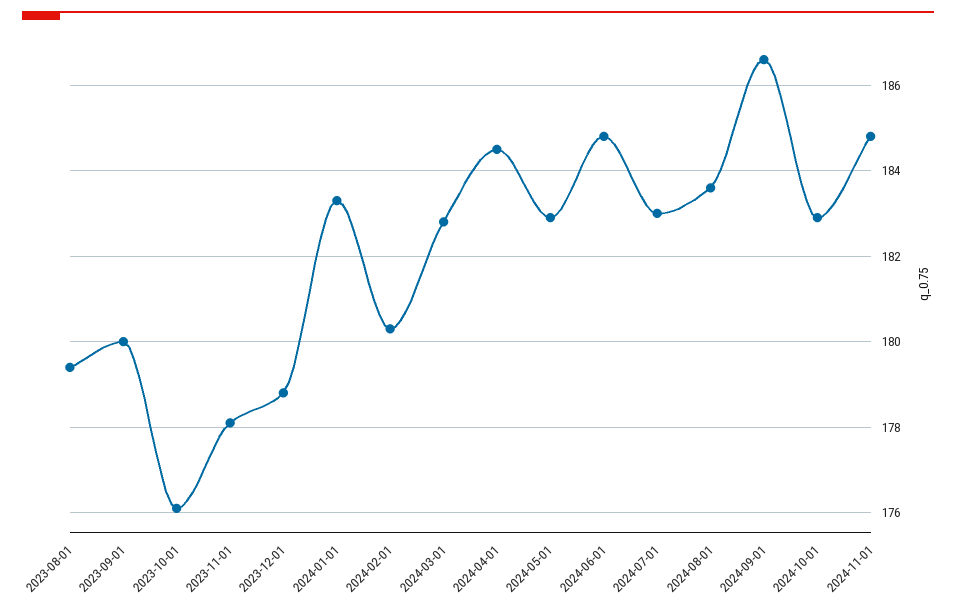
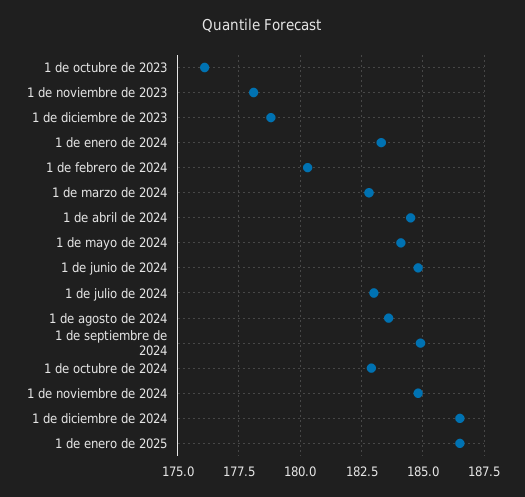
2023-08-01: 179.5 -> none
2023-09-01: 180 -> none
2024-05-01: 183 -> 184
2024-09-01: 186.5 -> 185
1 de diciembre de 2024: none -> 186.5
1 de enero de 2025: none -> 186.5

